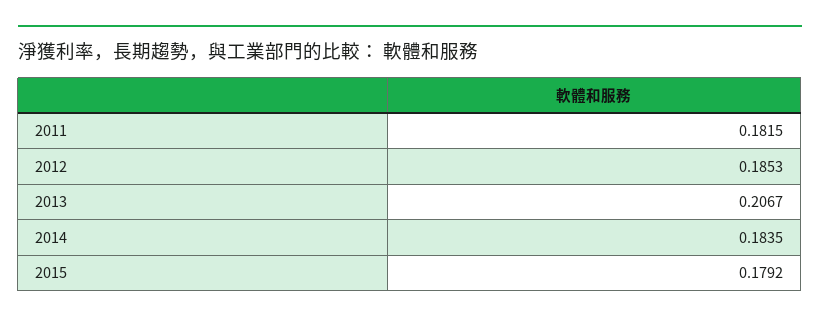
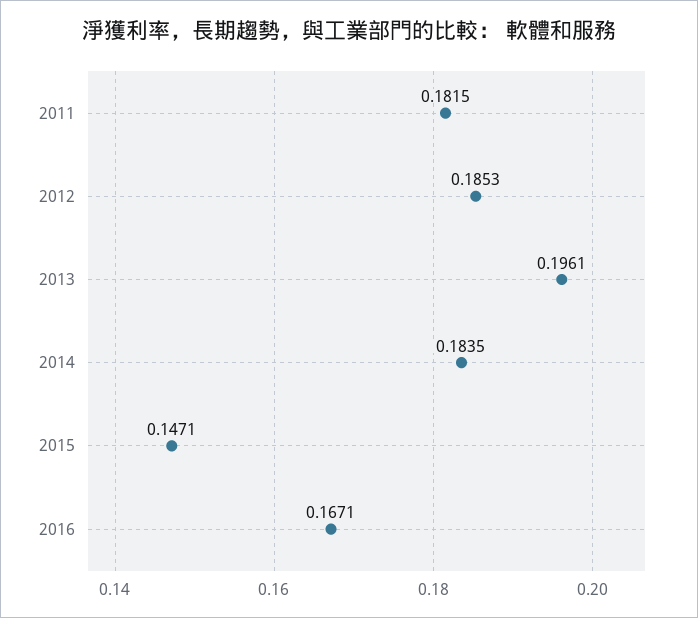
2013: 0.2067 -> 0.1961
2015: 0.1792 -> 0.1471
2016: none -> 0.1671

